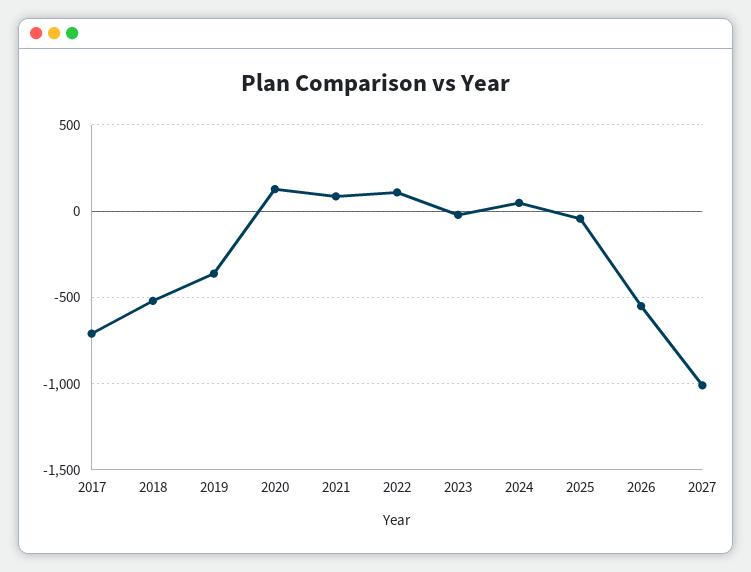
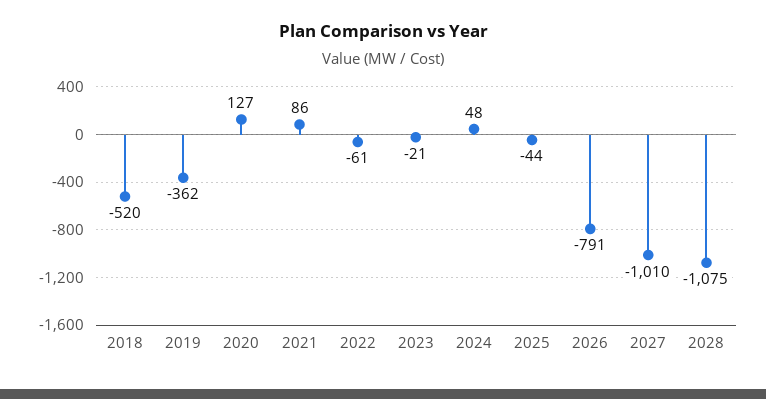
2017: -700 -> none
2022: 100 -> -61
2026: -550 -> -791
2028: none -> -1075

